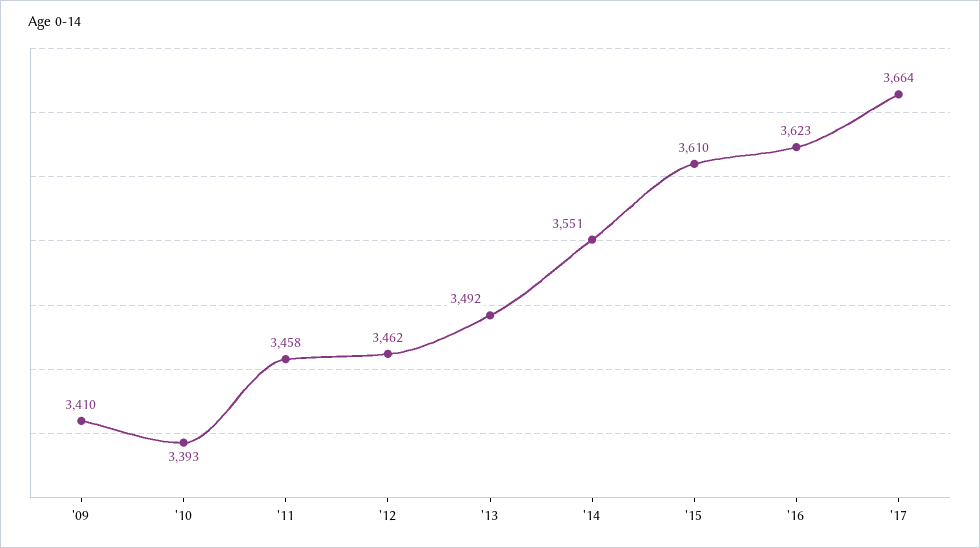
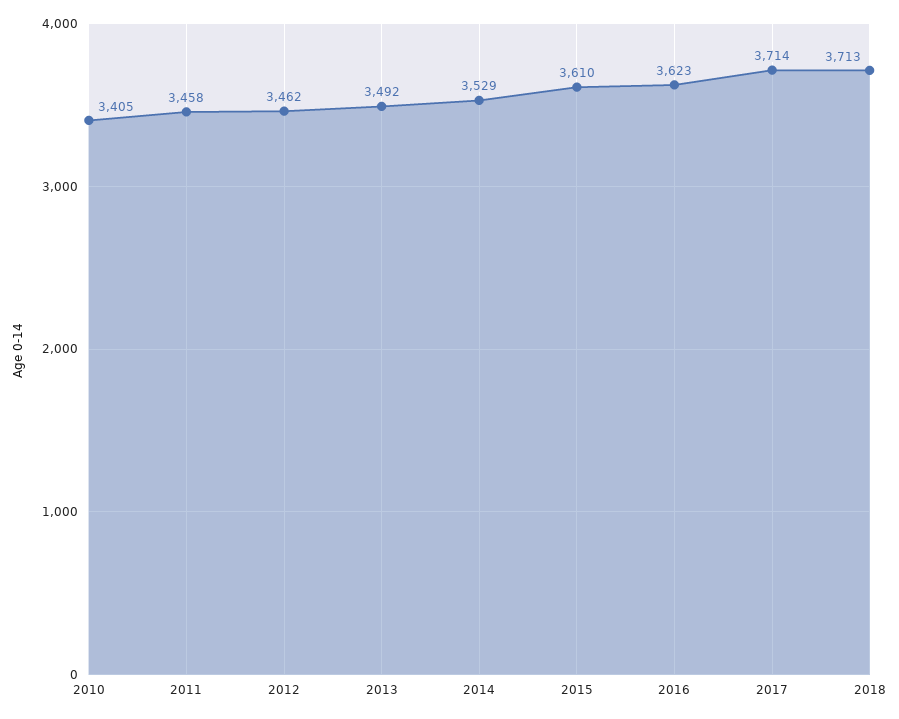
'09: 3410 -> none
'10: 3393 -> 3405
'14: 3551 -> 3529
'17: 3664 -> 3714
2018: none -> 3713

